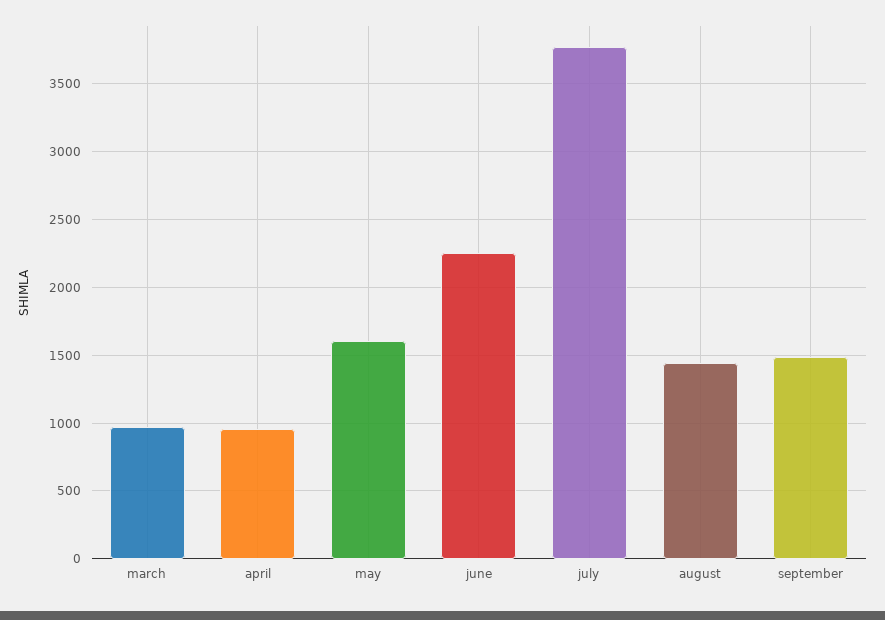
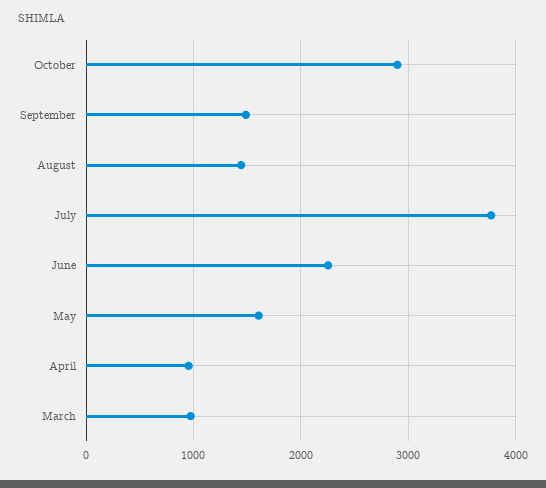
October: none -> 2900

